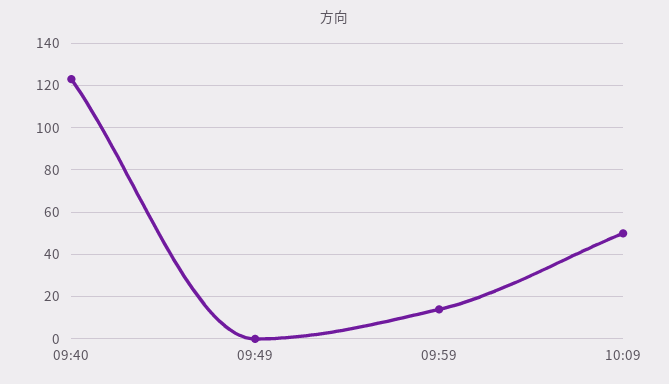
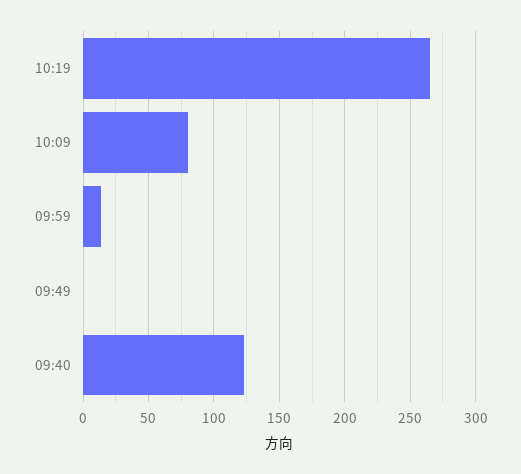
10:09: 50 -> 80
10:19: none -> 265

